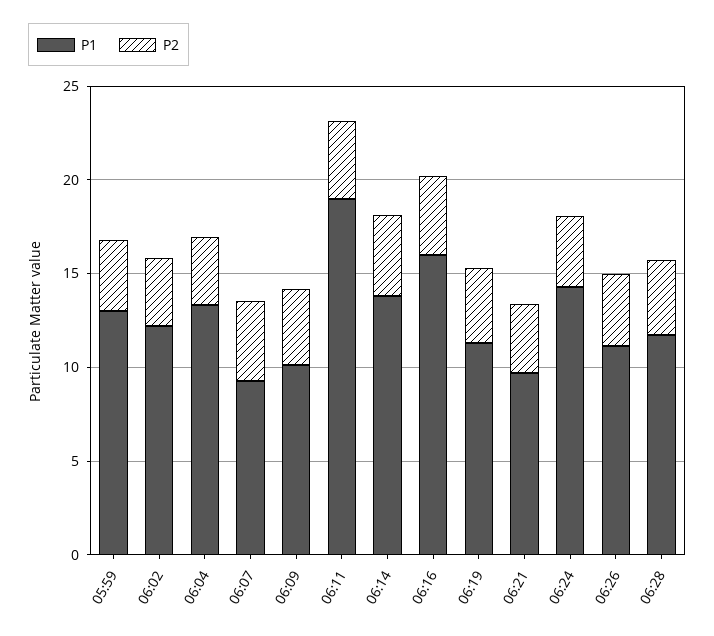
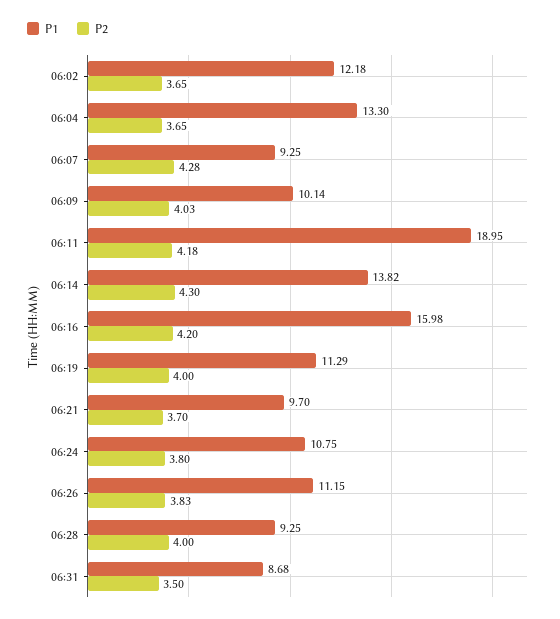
P1, 05:59: 13 -> none
P2, 05:59: 4 -> none
P1, 06:24: 14 -> 10.75
P1, 06:28: 12 -> 9.25
P1, 06:31: none -> 8.68
P2, 06:31: none -> 3.5

